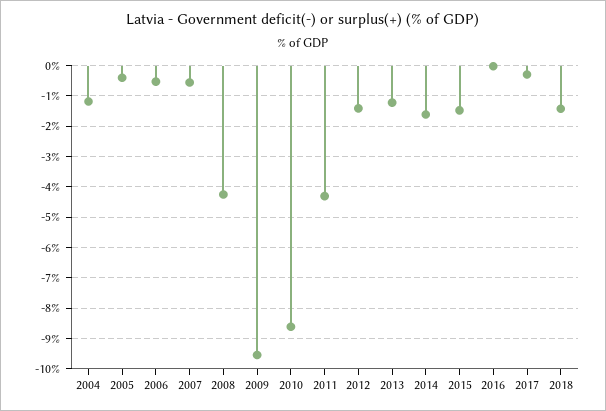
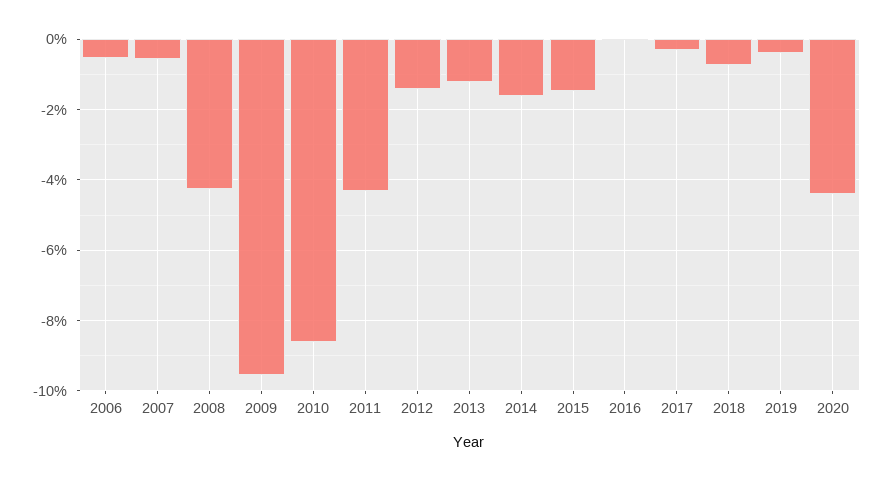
2004: -1.2 -> none
2005: -0.4 -> none
2018: -1.4 -> -0.8
2019: none -> -0.4
2020: none -> -4.4

